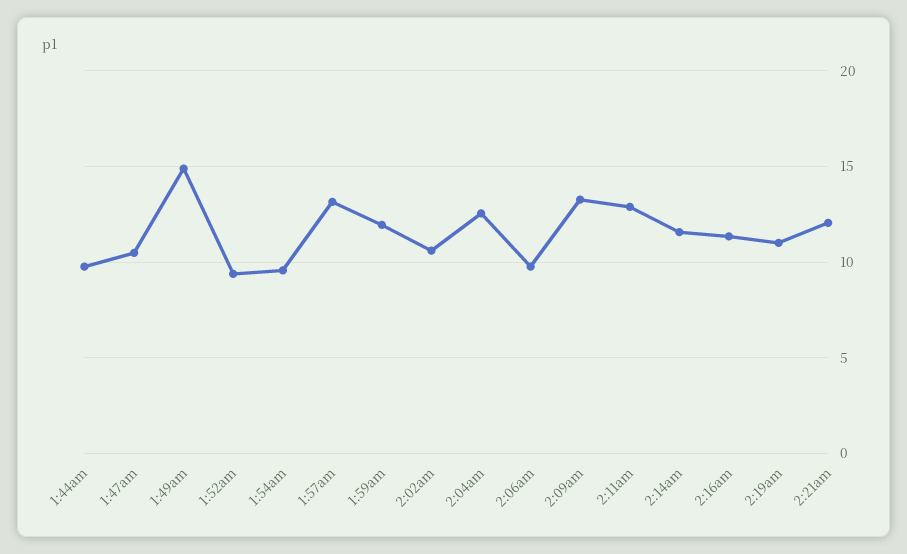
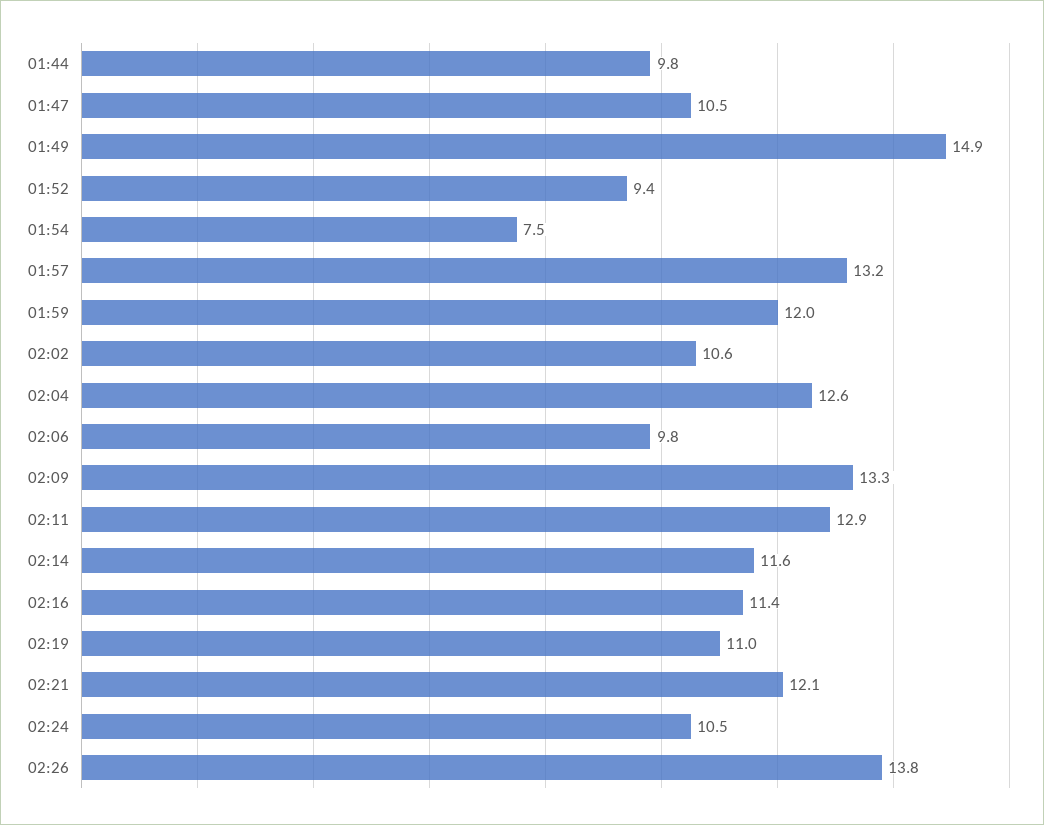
1:54am: 9.5 -> 7.5
02:24: none -> 10.5
02:26: none -> 13.8

